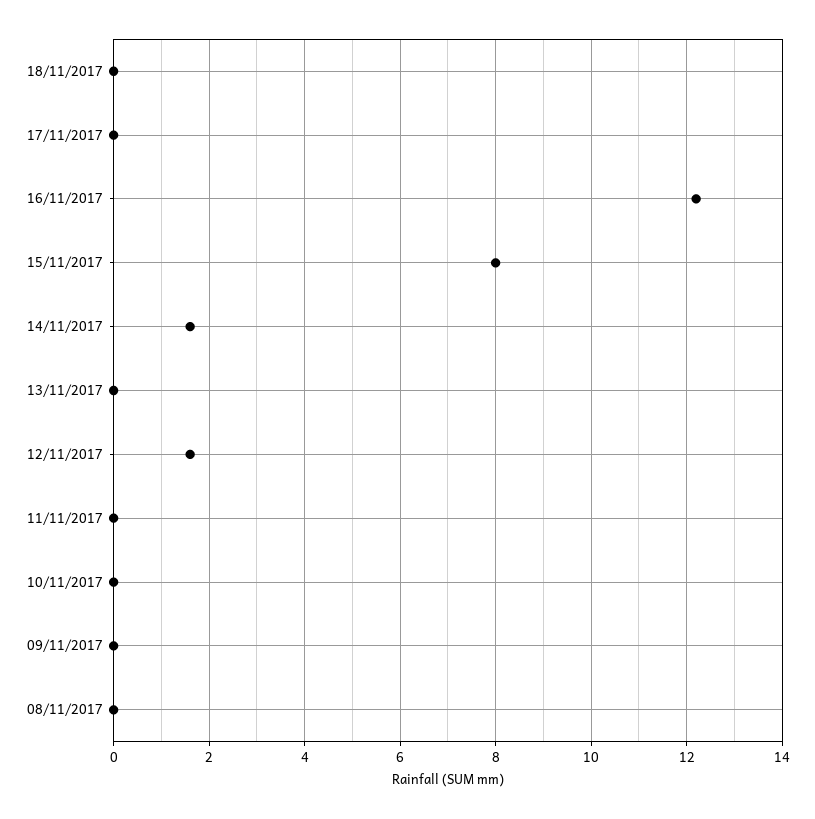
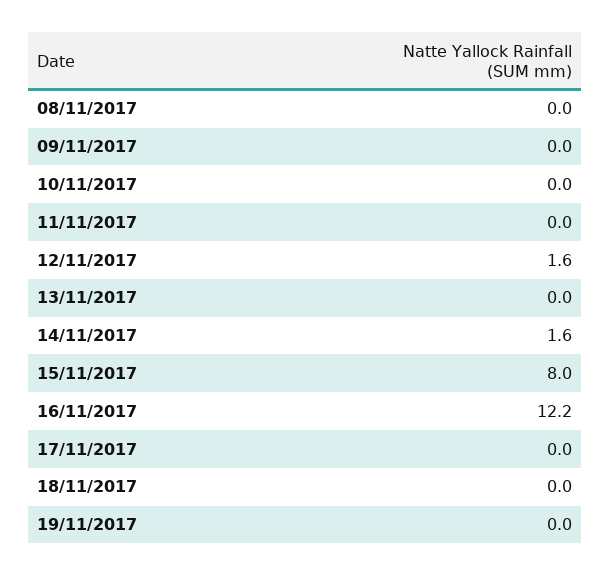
19/11/2017: none -> 0

